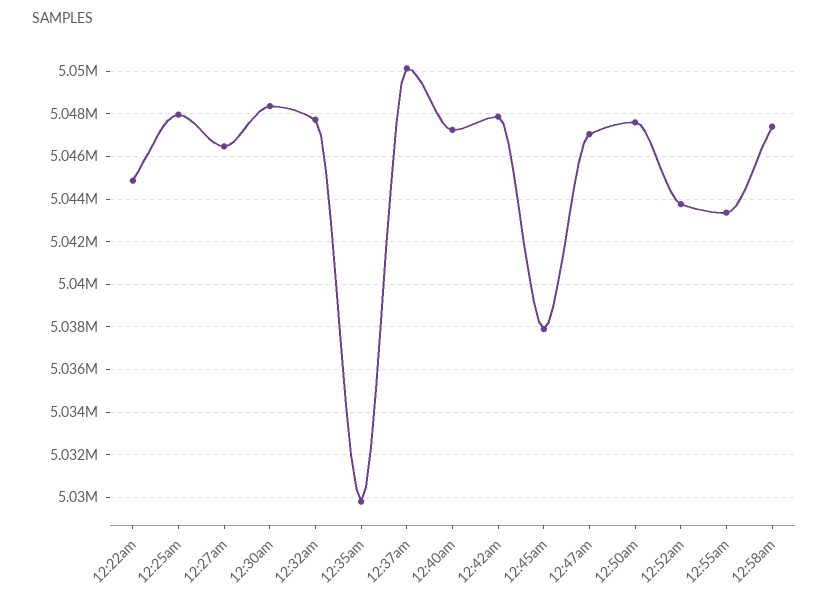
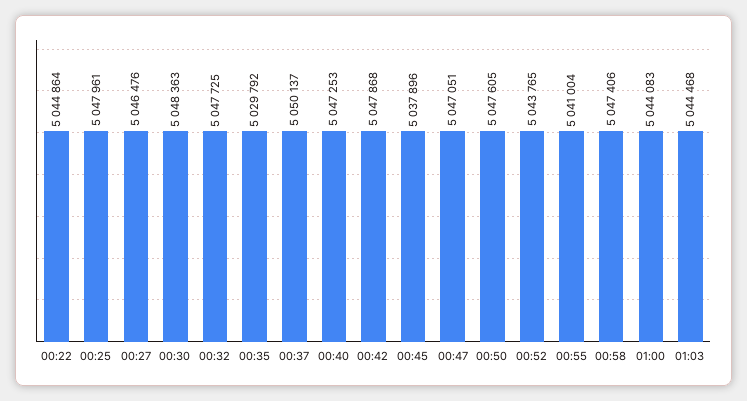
12:55am: 5043500 -> 5041004
01:00: none -> 5044083
01:03: none -> 5044468

